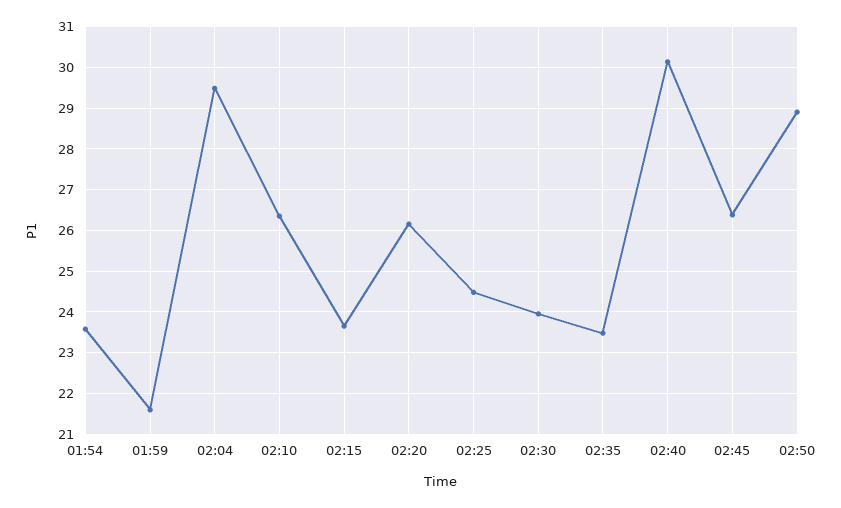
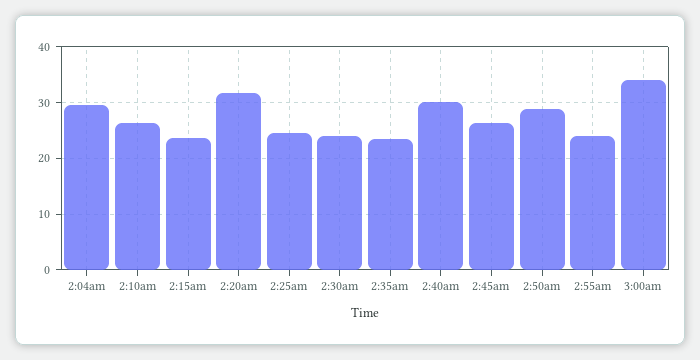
01:54: 23.6 -> none
01:59: 21.6 -> none
02:20: 26.2 -> 32
2:55am: none -> 24
3:00am: none -> 34

